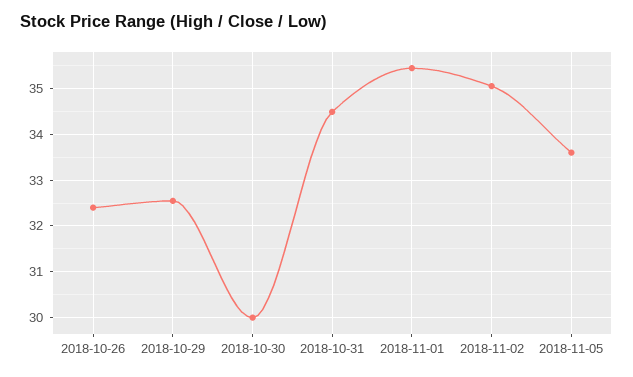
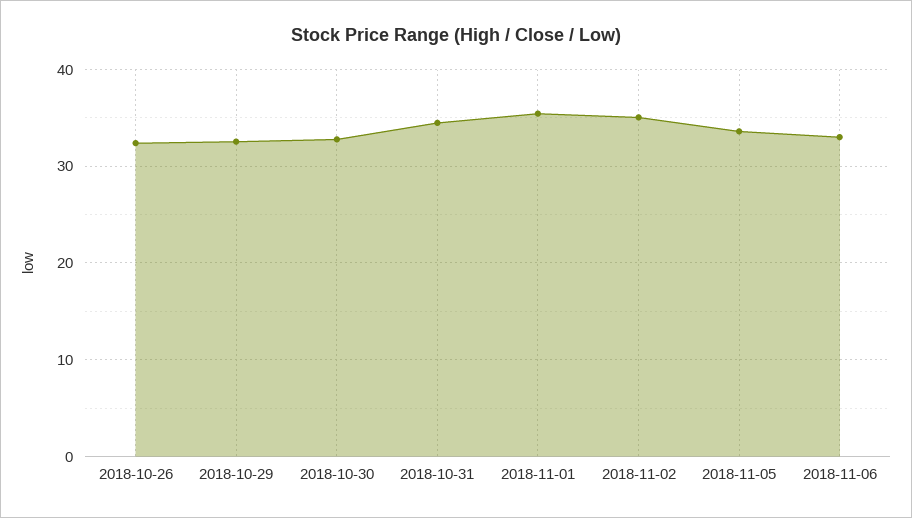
2018-10-30: 30 -> 33
2018-11-06: none -> 33

